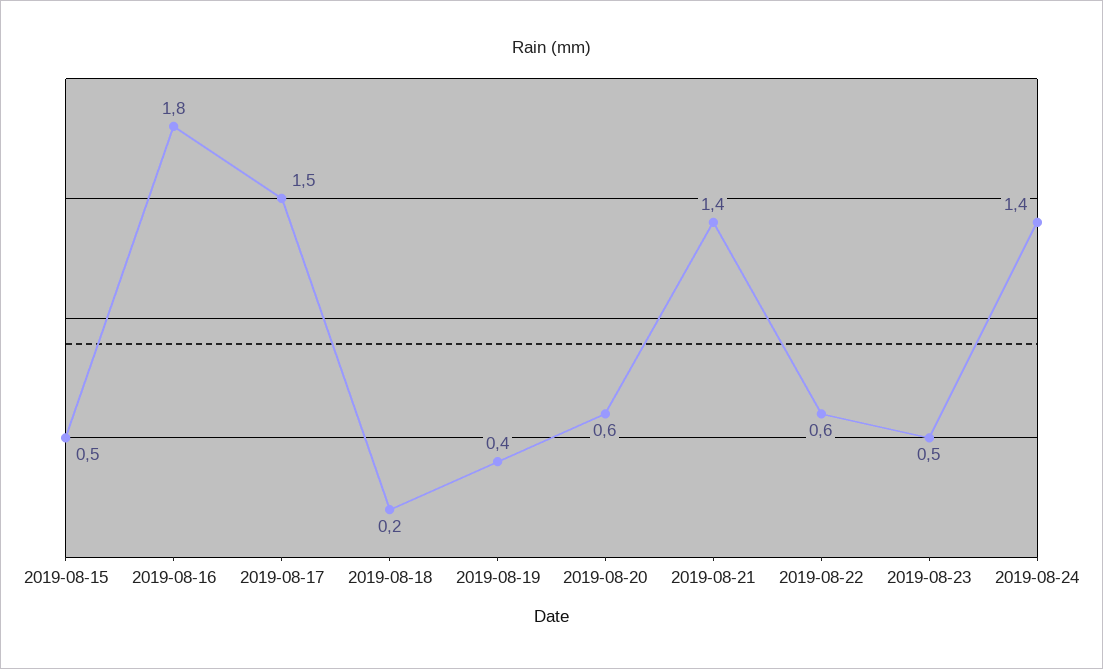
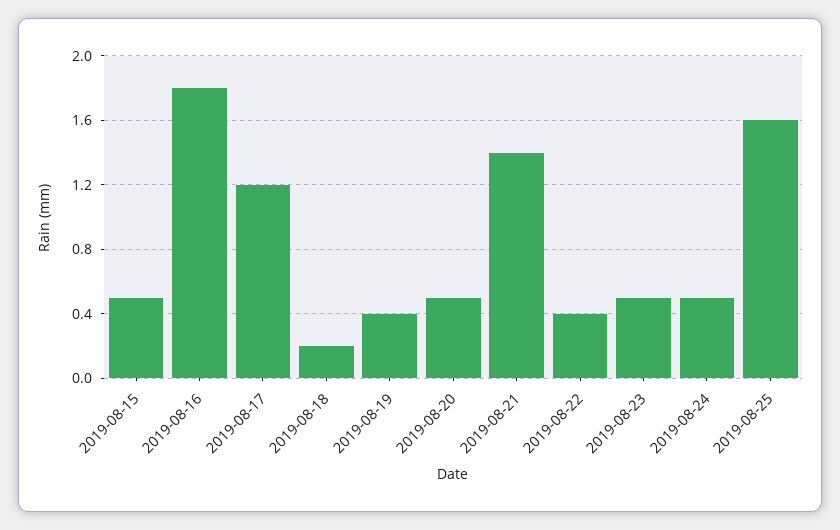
2019-08-17: 1.5 -> 1.2
2019-08-20: 0.6 -> 0.5
2019-08-22: 0.6 -> 0.4
2019-08-24: 1.4 -> 0.5
2019-08-25: none -> 1.6

